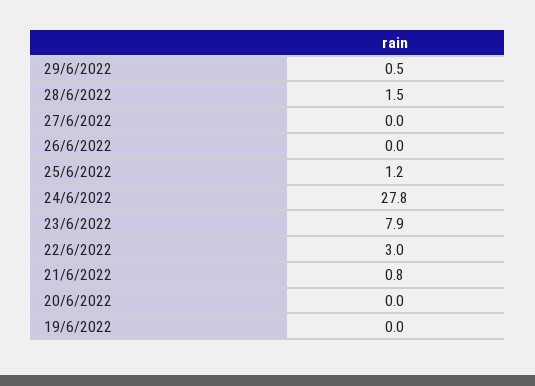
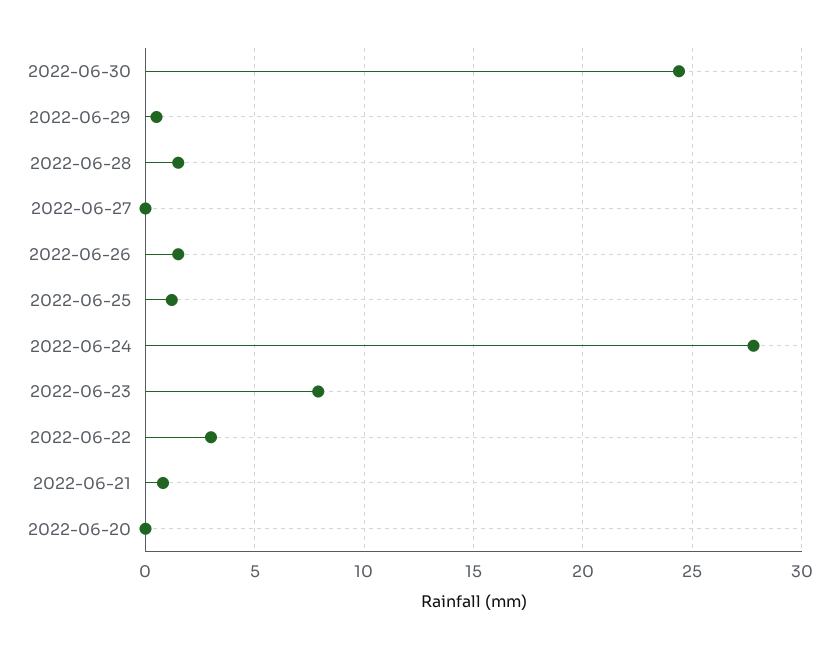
26/6/2022: 0 -> 1.5
19/6/2022: 0 -> none
2022-06-30: none -> 24.5

